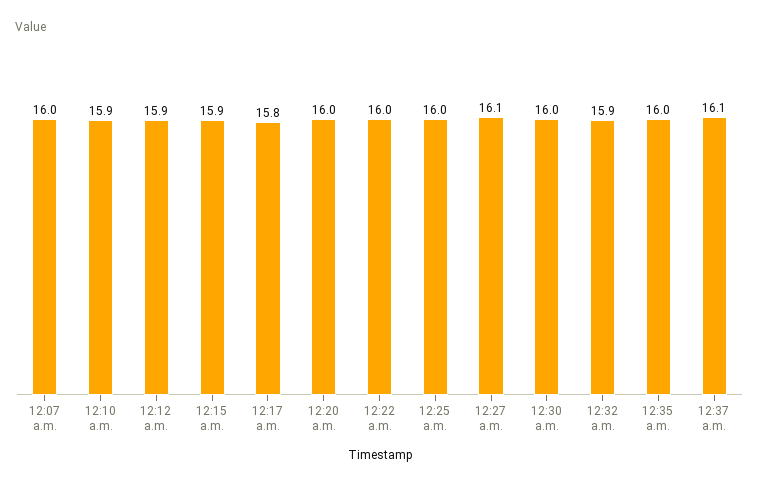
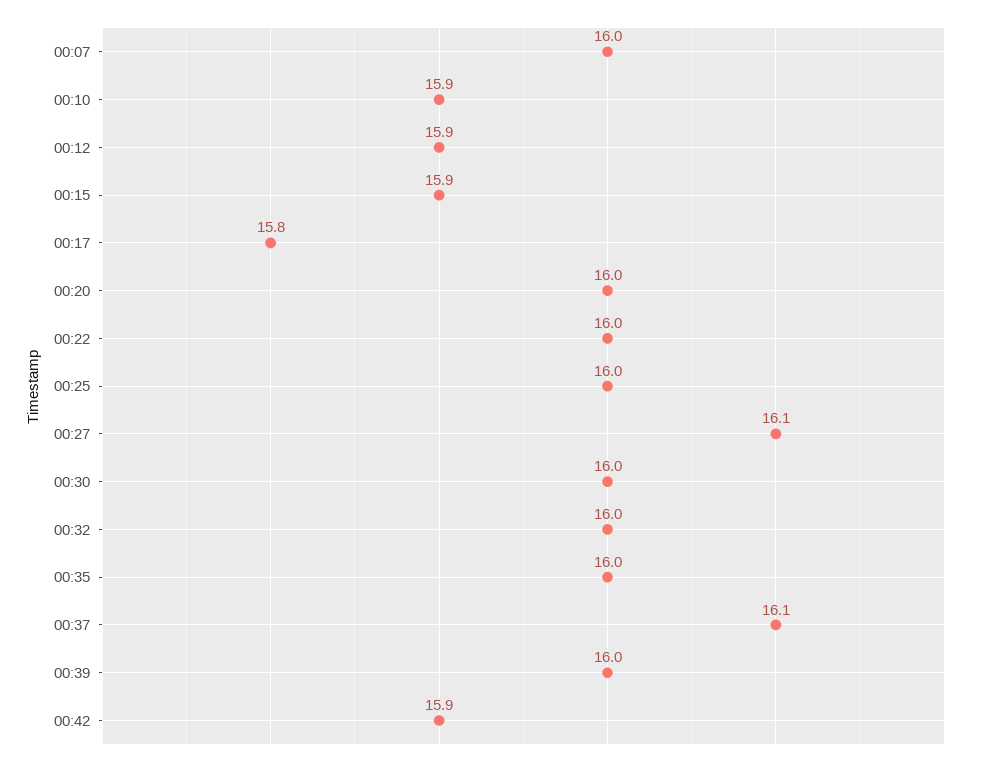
12:32 a.m.: 15.9 -> 16
00:39: none -> 16
00:42: none -> 15.9

